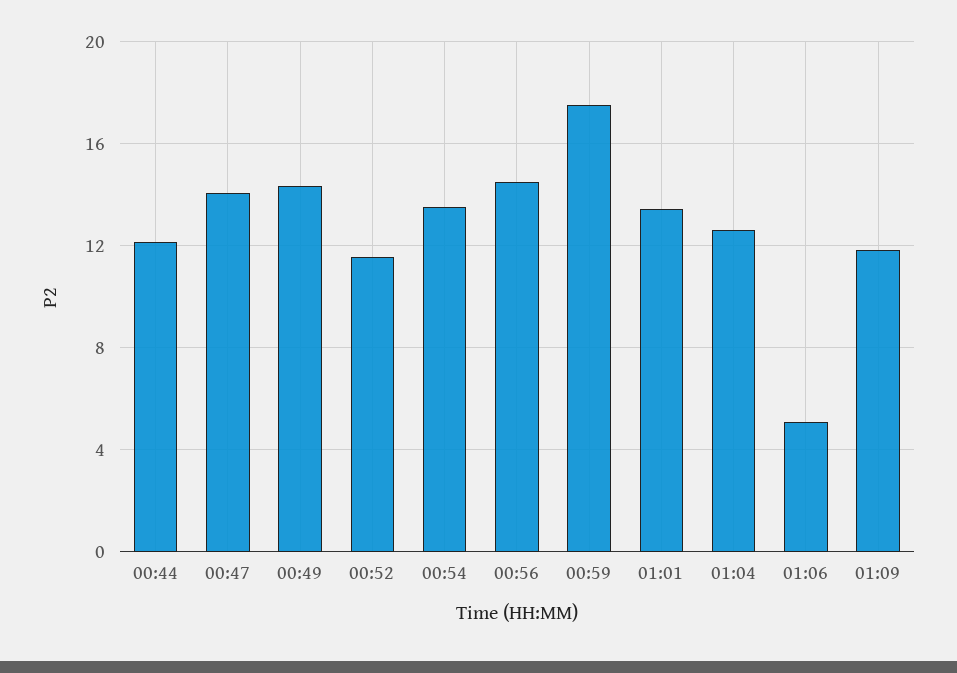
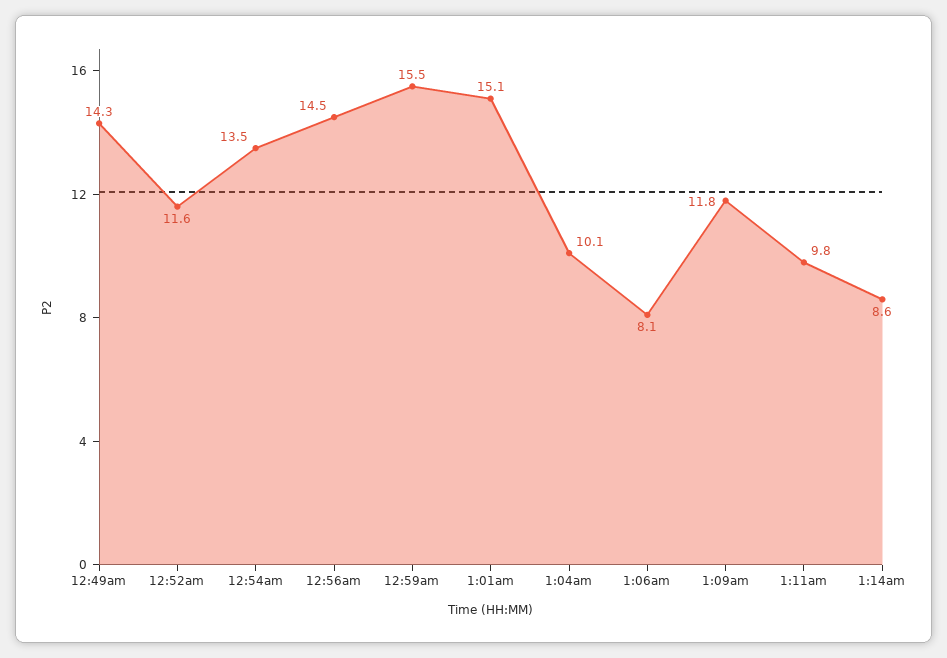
00:44: 12 -> none
00:47: 14 -> none
00:59: 17.5 -> 15.5
01:01: 13.5 -> 15.1
01:04: 12.5 -> 10.1
01:06: 5 -> 8.1
1:11am: none -> 9.8
1:14am: none -> 8.6

